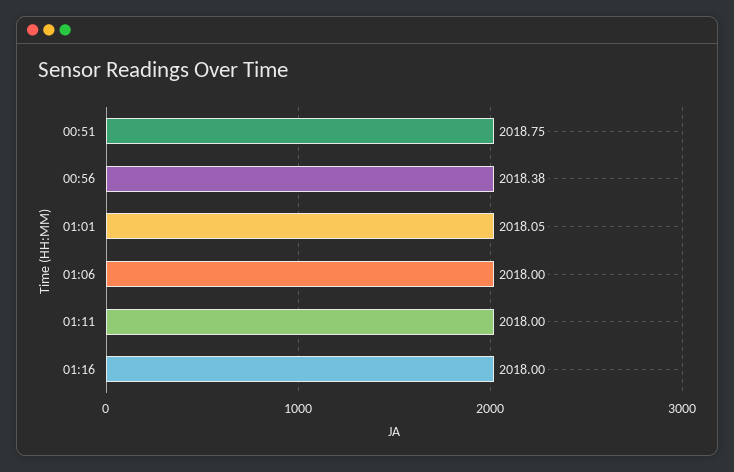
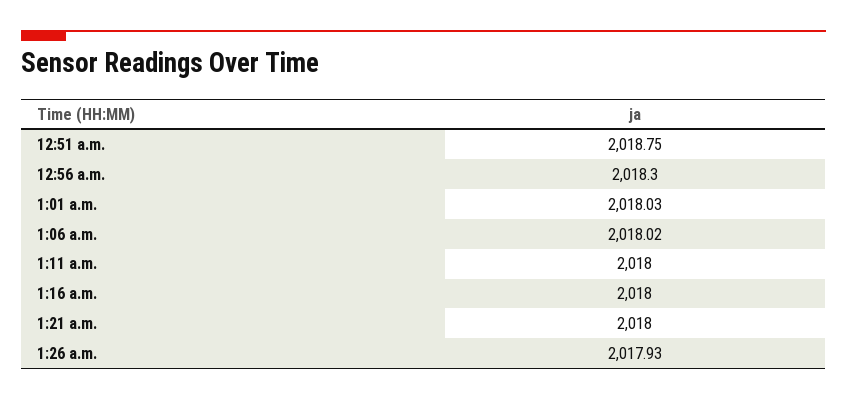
00:56: 2018.38 -> 2018.3
01:01: 2018.05 -> 2018.03
01:06: 2018 -> 2018.02
1:21 a.m.: none -> 2018
1:26 a.m.: none -> 2017.93

